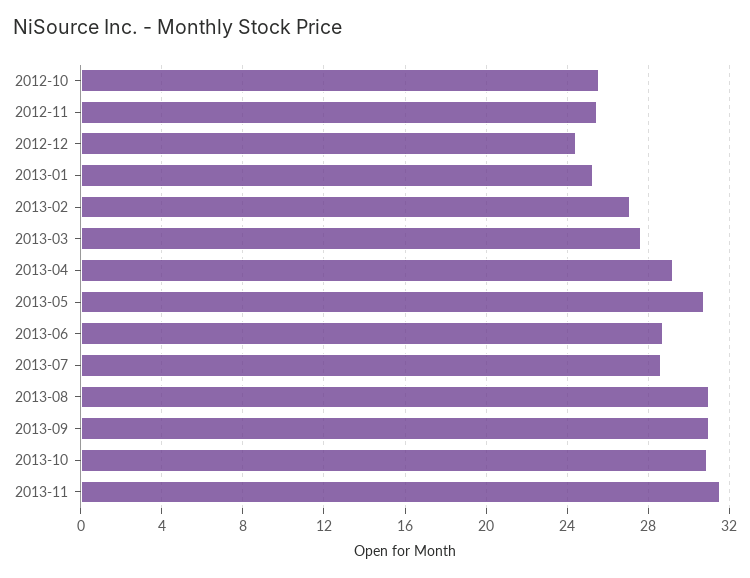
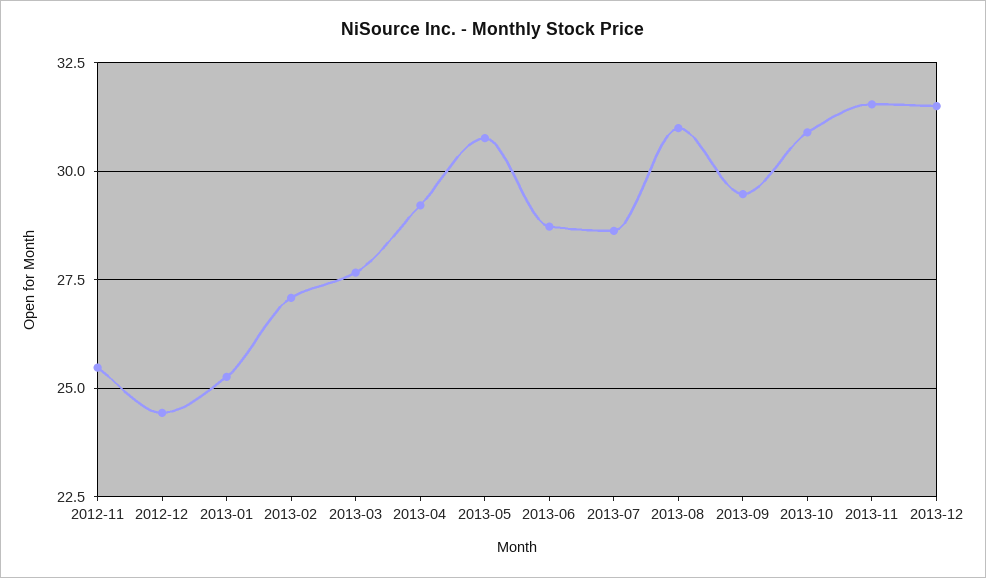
2012-10: 25.5 -> none
2013-09: 31 -> 29.5
2013-12: none -> 31.5

